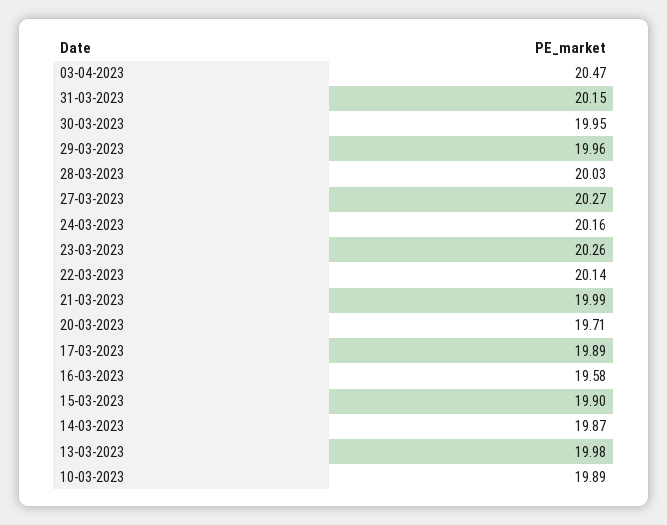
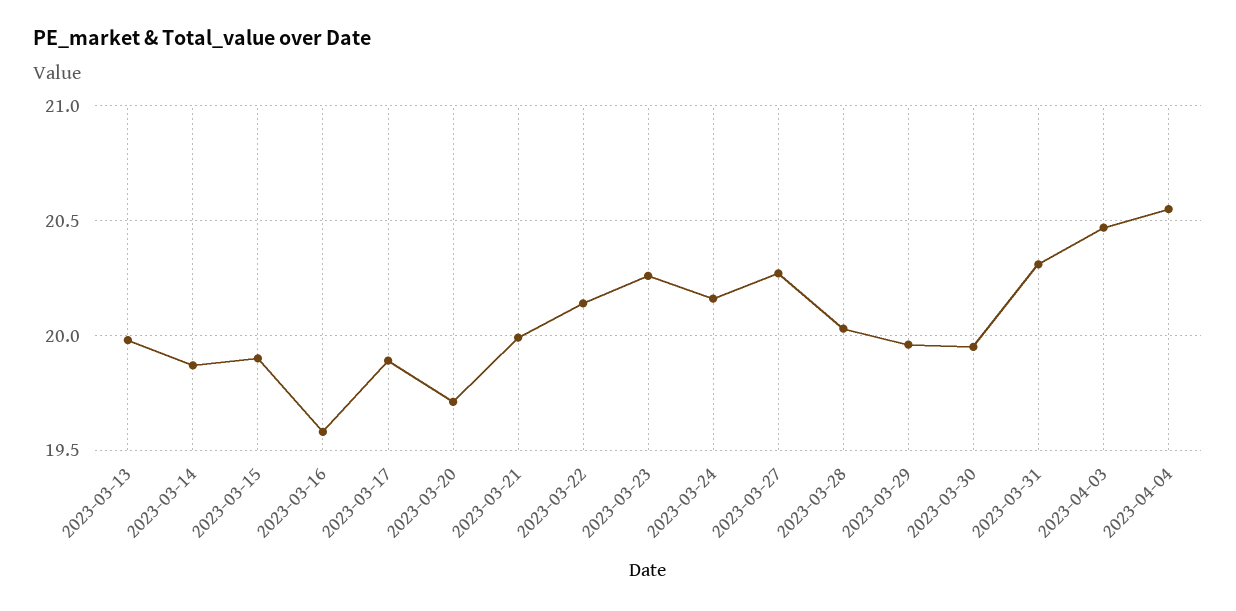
31-03-2023: 20.15 -> 20.3
10-03-2023: 19.89 -> none
2023-04-04: none -> 20.55

